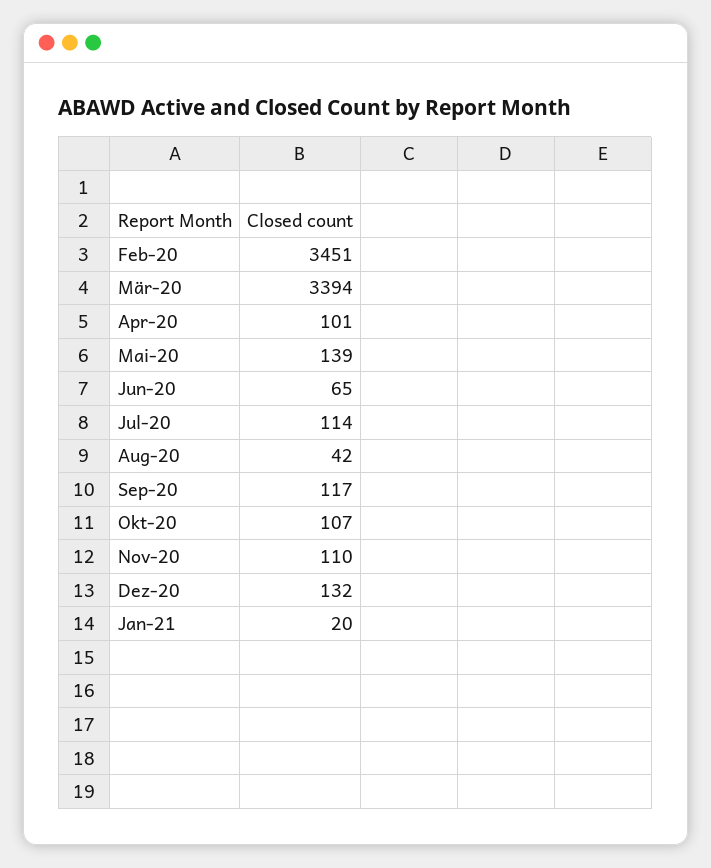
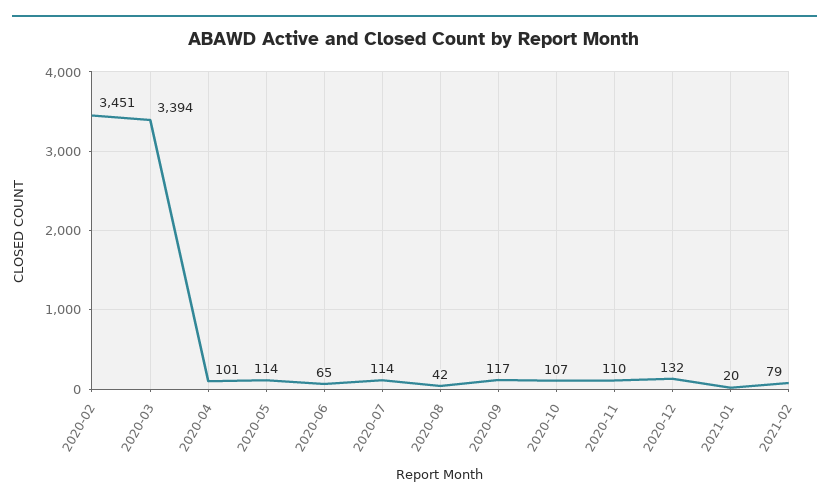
Mai-20: 139 -> 114
2021-02: none -> 79

